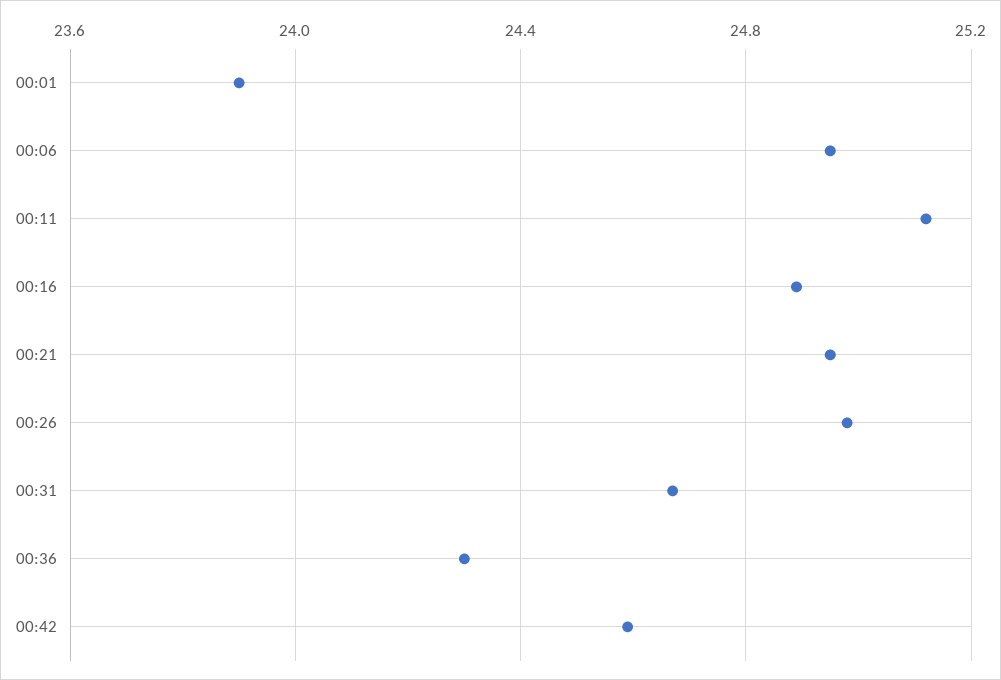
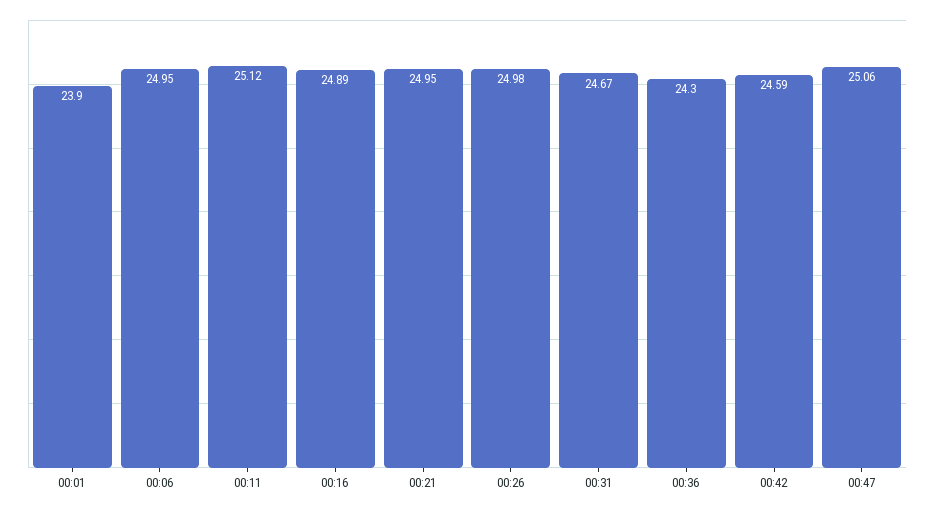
00:47: none -> 25.06

